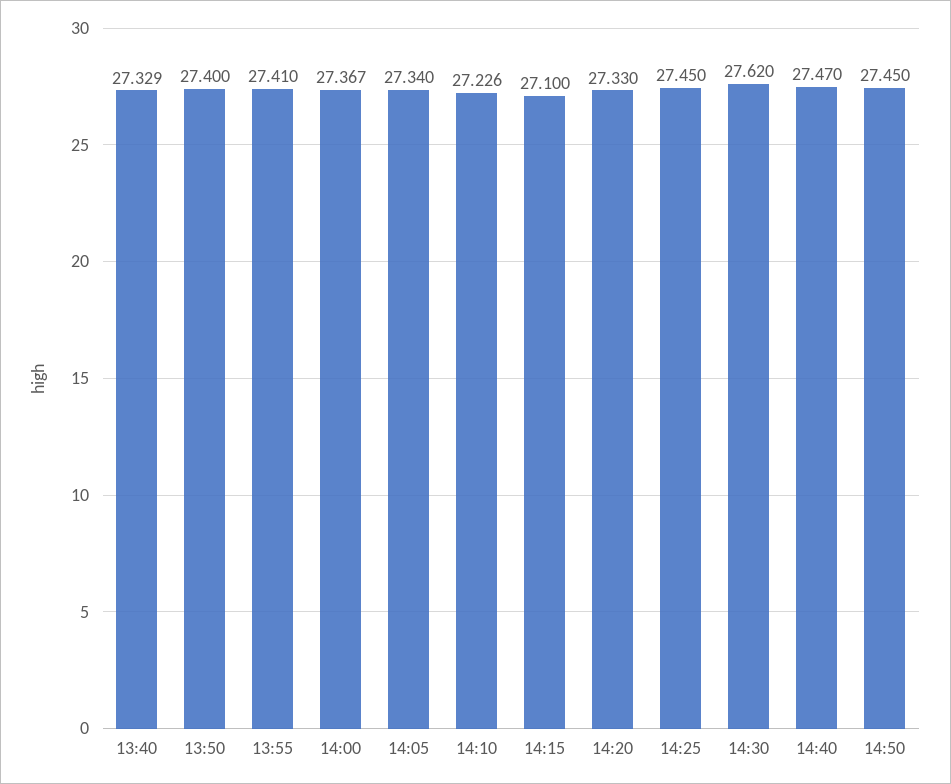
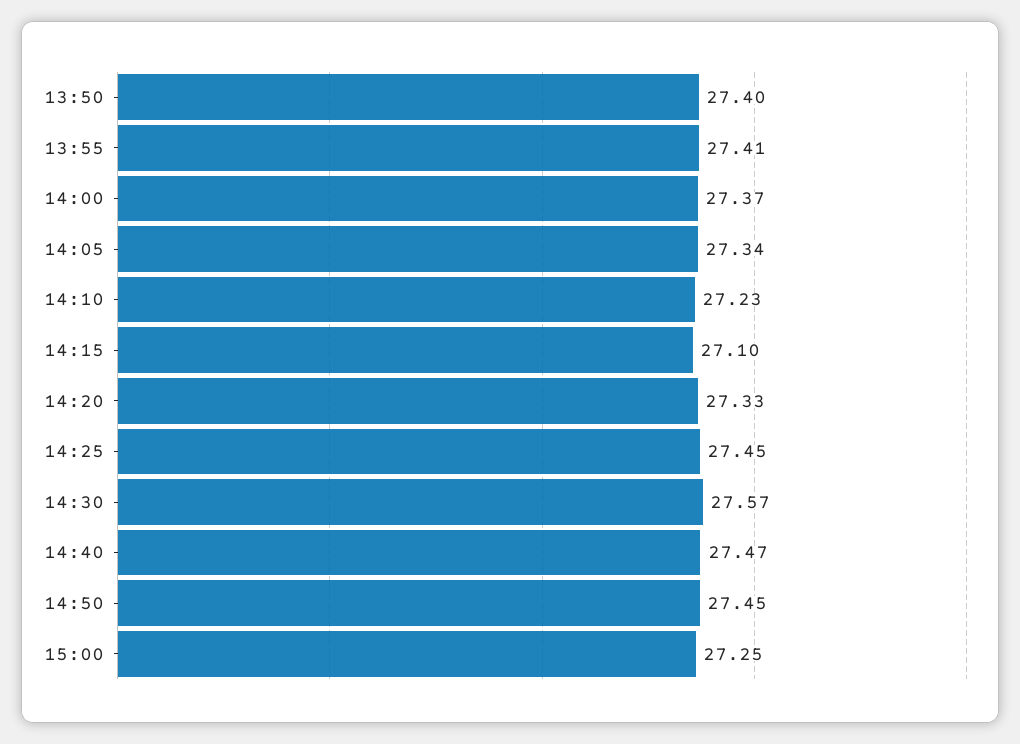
13:40: 27.329 -> none
14:30: 27.62 -> 27.57
15:00: none -> 27.25

